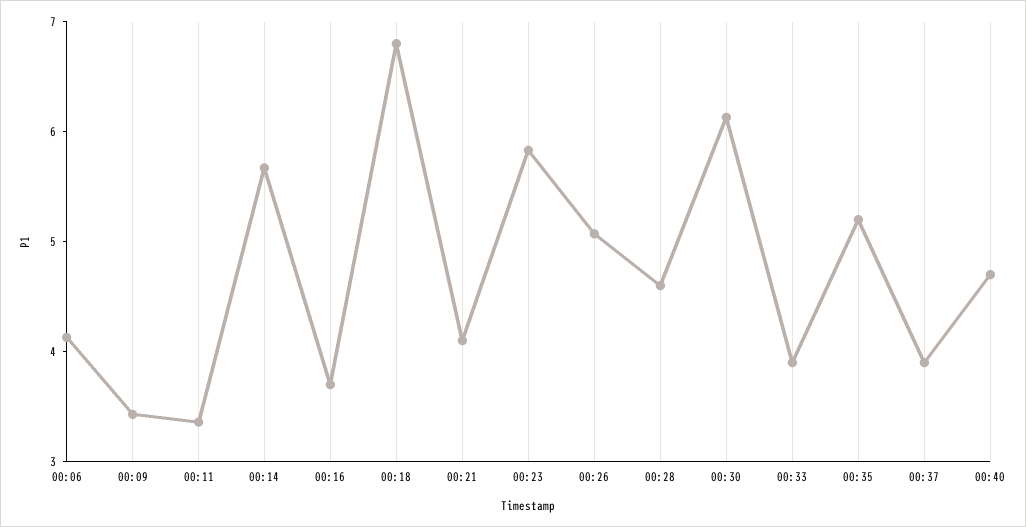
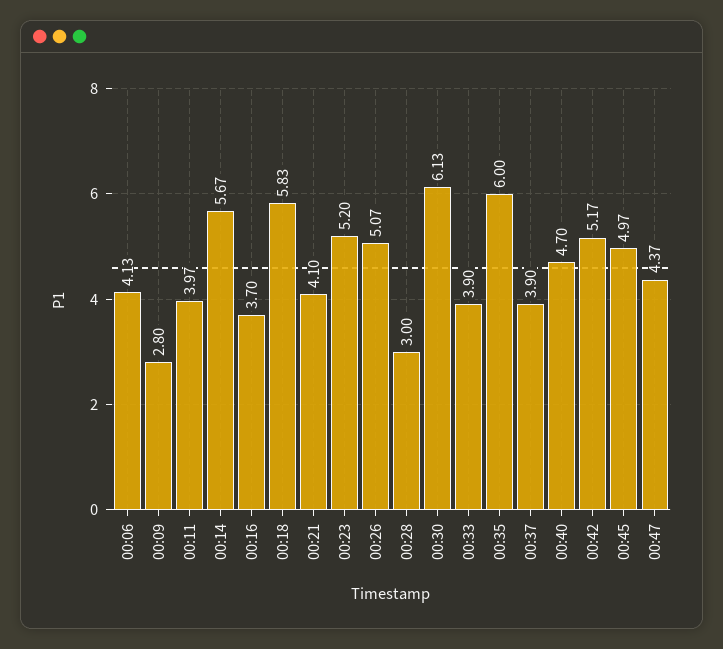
00:09: 3.4 -> 2.8
00:11: 3.4 -> 3.97
00:18: 6.8 -> 5.83
00:23: 5.8 -> 5.2
00:28: 4.6 -> 3
00:35: 5.2 -> 6
00:42: none -> 5.17
00:45: none -> 4.97
00:47: none -> 4.37

